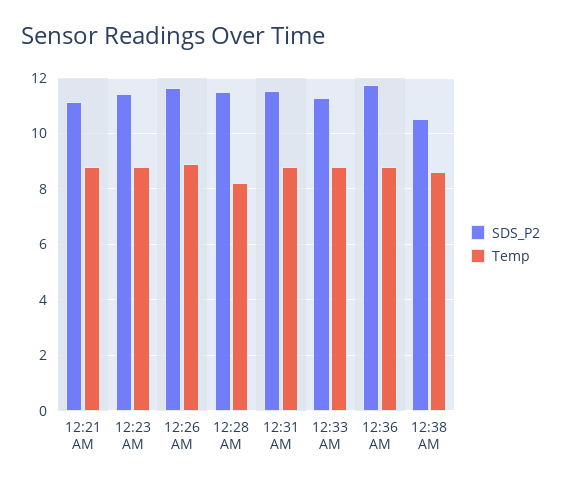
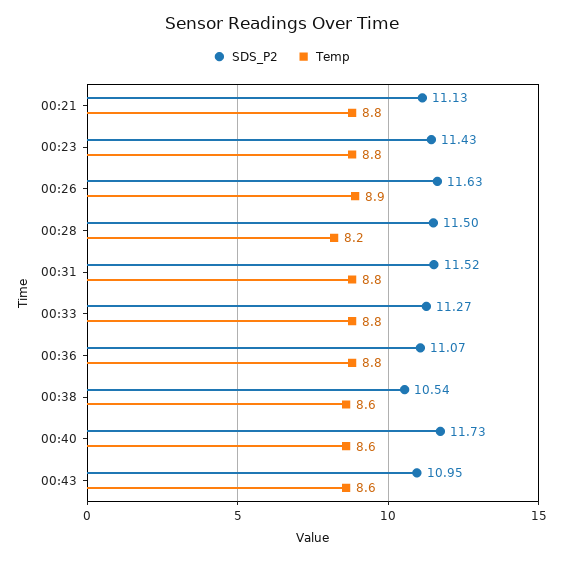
SDS_P2, 12:36 AM: 11.75 -> 11.07
SDS_P2, 00:40: none -> 11.73
Temp, 00:40: none -> 8.6
SDS_P2, 00:43: none -> 10.95
Temp, 00:43: none -> 8.6

